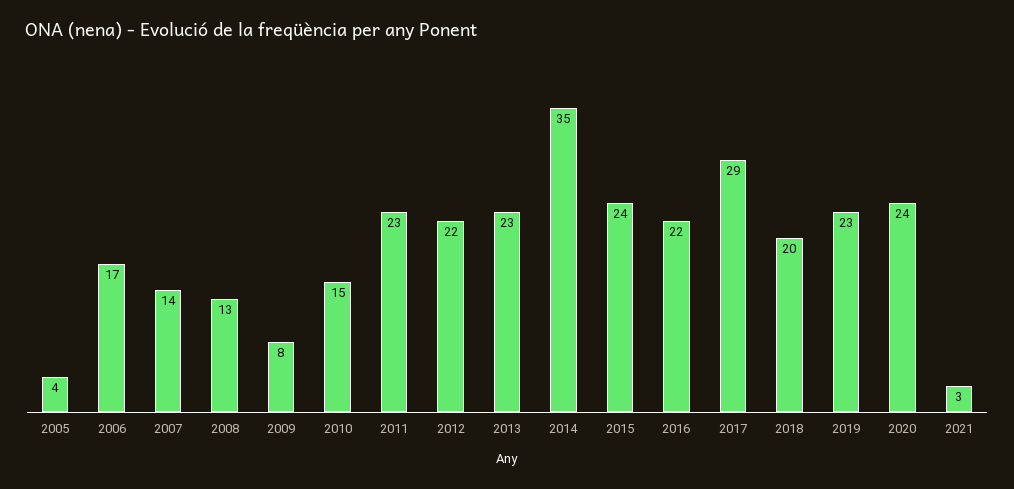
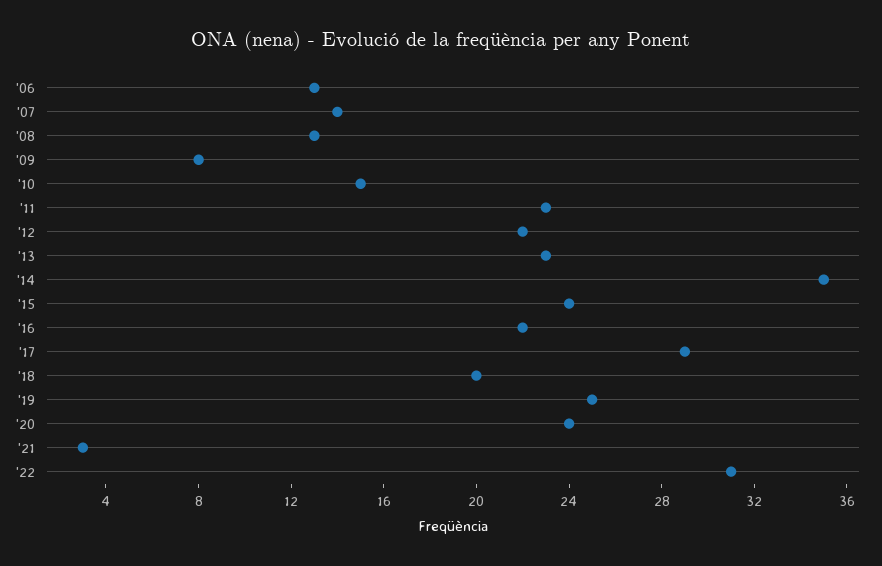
2005: 4 -> none
2006: 17 -> 13
2019: 23 -> 25
'22: none -> 31

